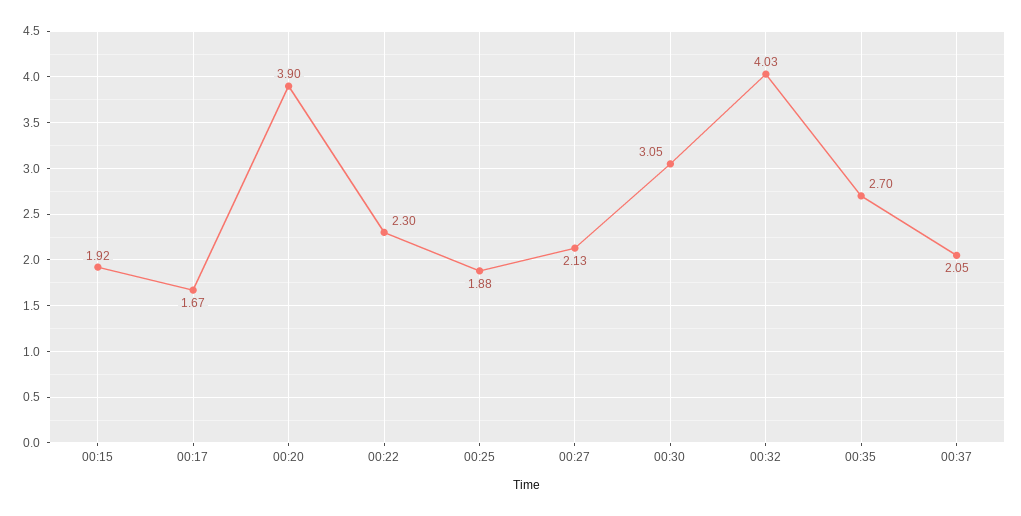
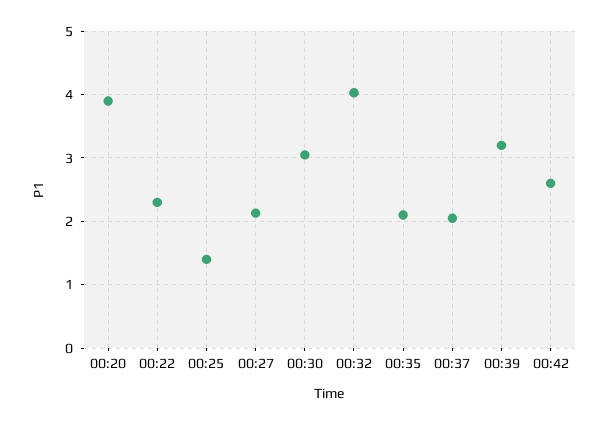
00:15: 1.92 -> none
00:17: 1.67 -> none
00:25: 1.88 -> 1.4
00:35: 2.7 -> 2.1
00:39: none -> 3.2
00:42: none -> 2.6

